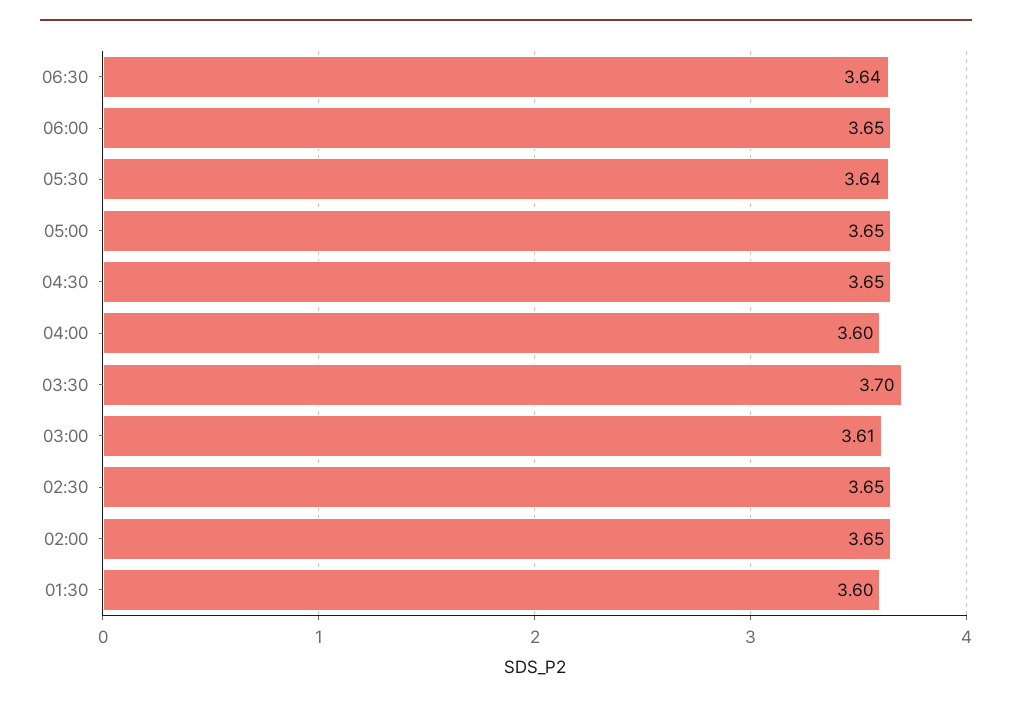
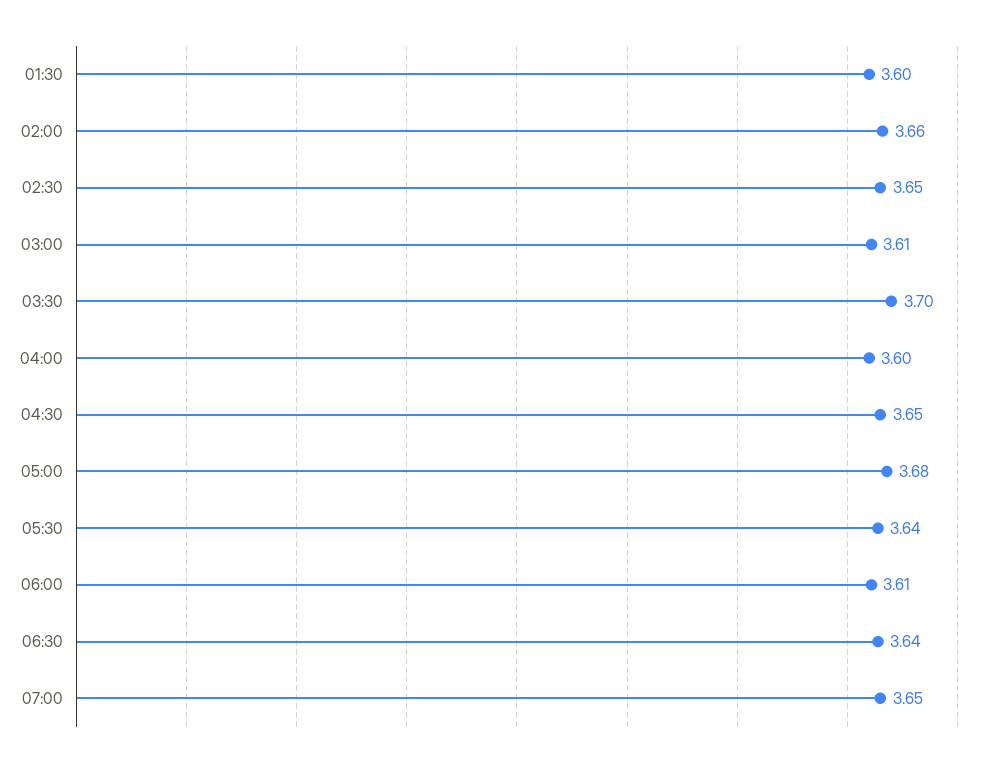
06:00: 3.65 -> 3.61
05:00: 3.65 -> 3.68
02:00: 3.65 -> 3.66
07:00: none -> 3.65

